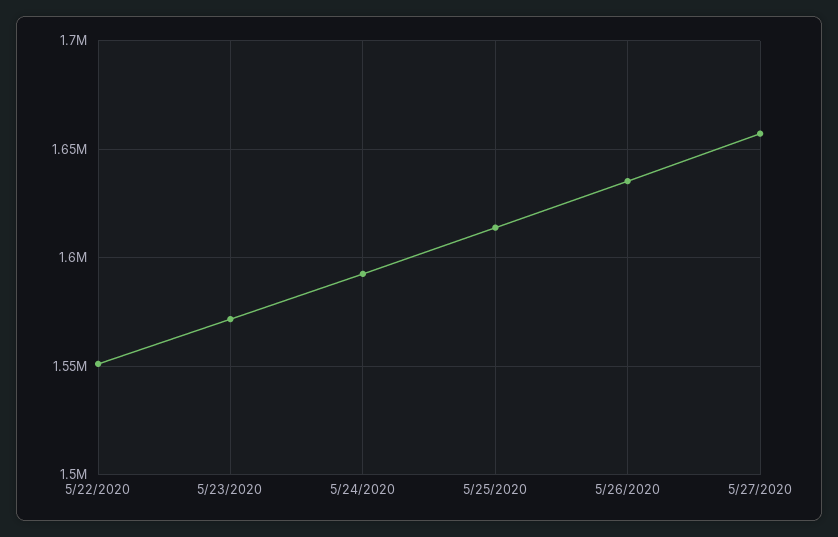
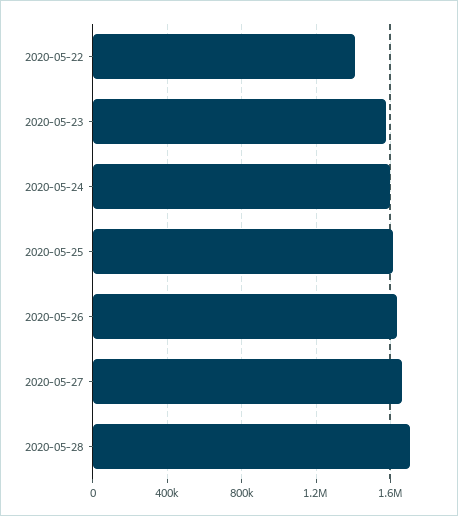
5/22/2020: 1550000 -> 1400000
2020-05-28: none -> 1700000

